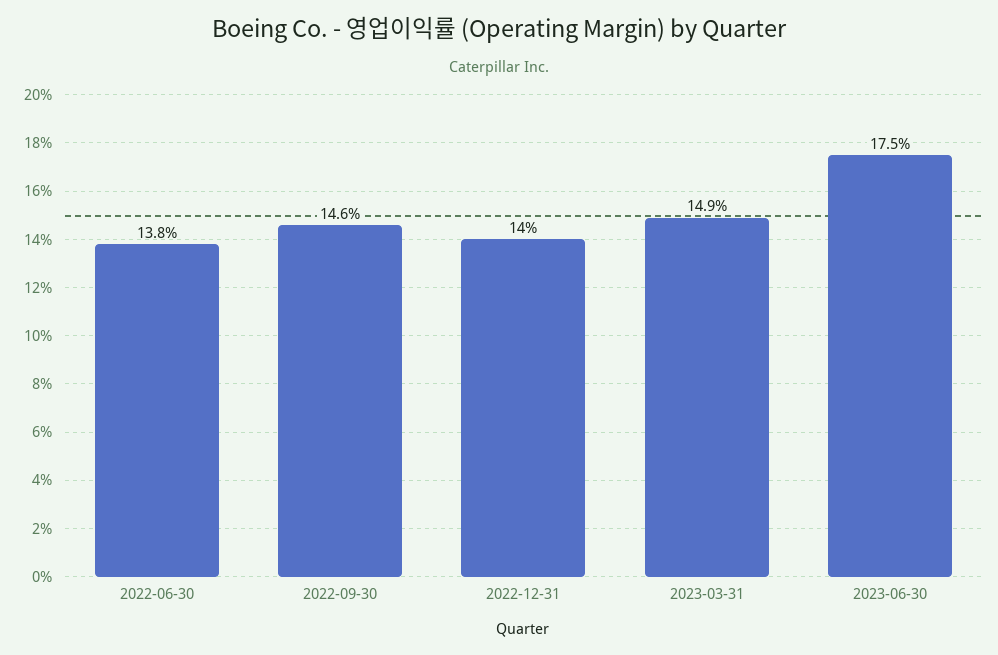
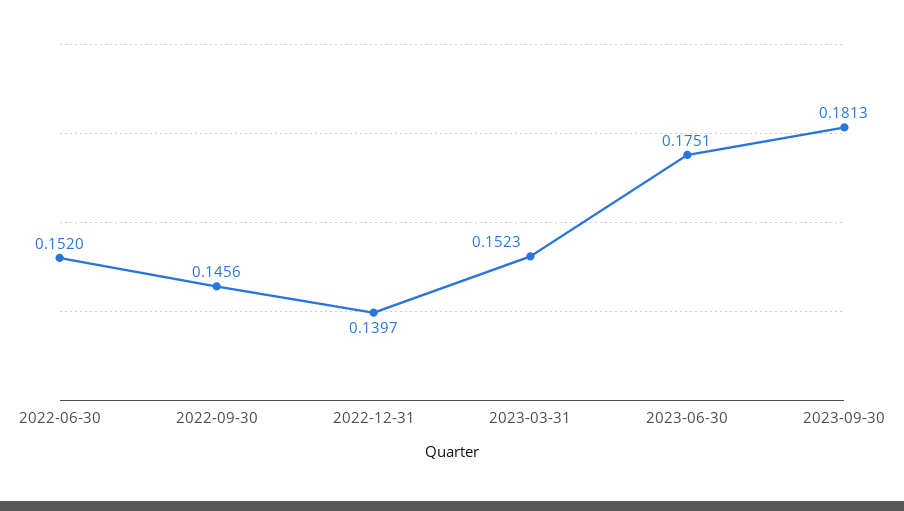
2022-06-30: 0.138 -> 0.152
2023-03-31: 0.149 -> 0.1523
2023-09-30: none -> 0.1813

